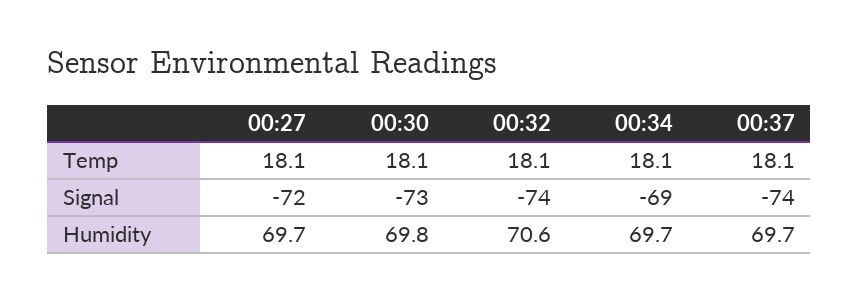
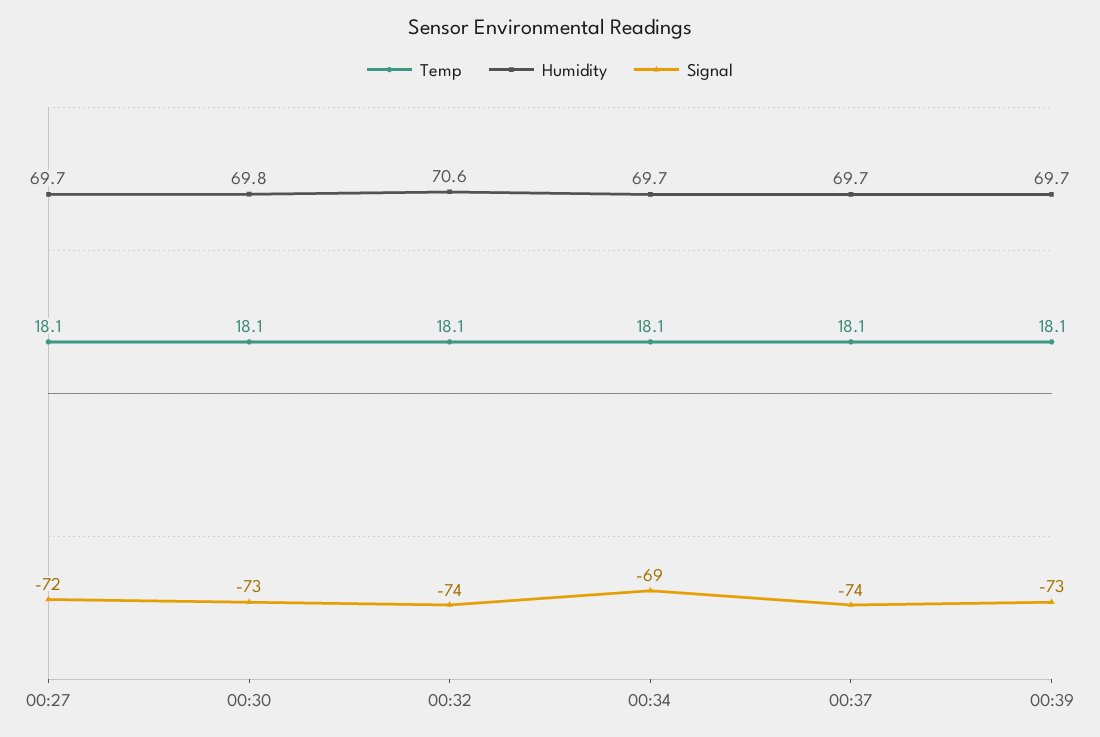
Temp, 00:39: none -> 18.1
Humidity, 00:39: none -> 69.7
Signal, 00:39: none -> -73

